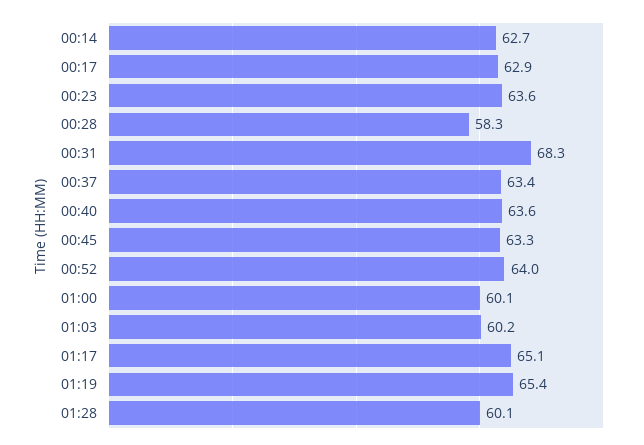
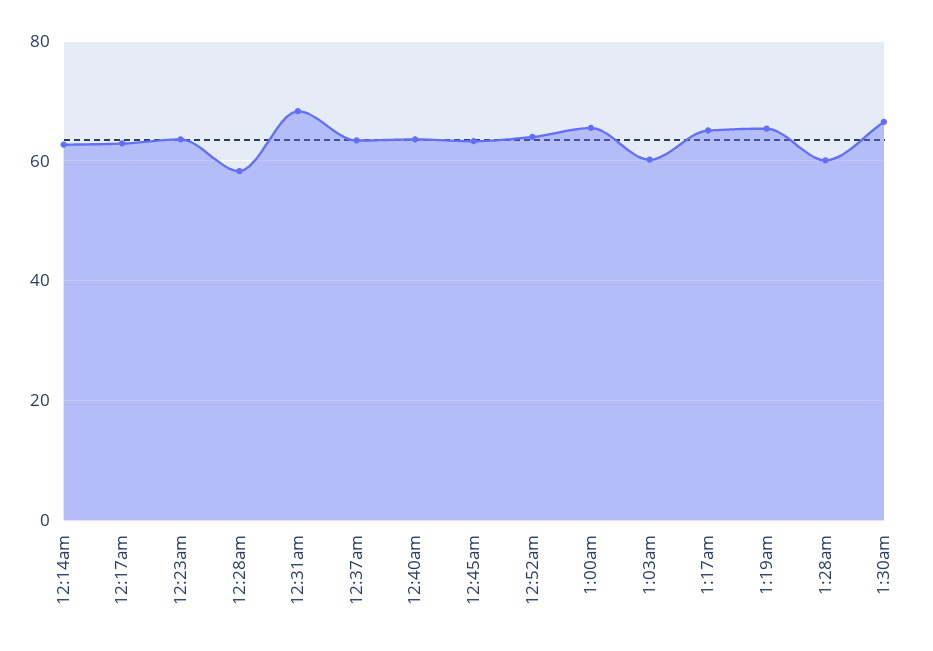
01:00: 60.1 -> 66
1:30am: none -> 66

